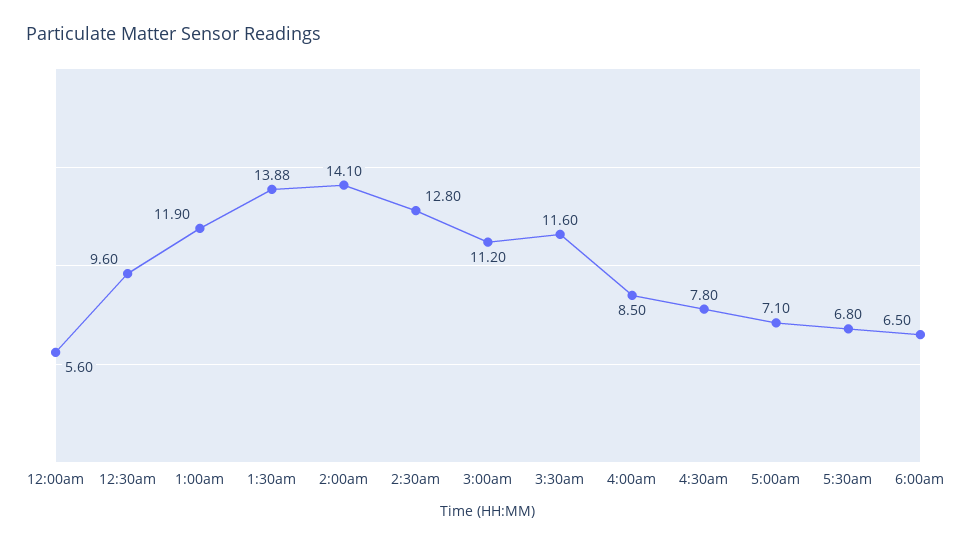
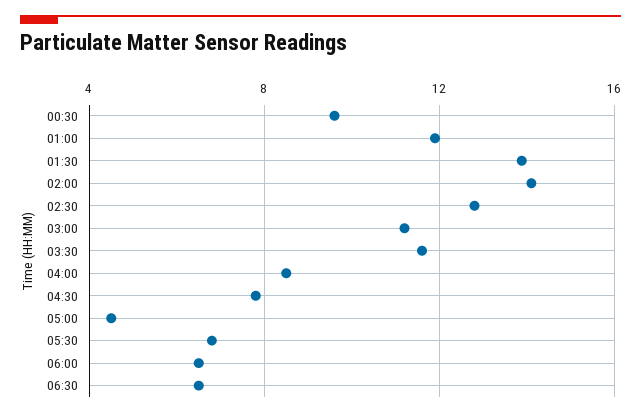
12:00am: 5.6 -> none
5:00am: 7.1 -> 4.5
06:30: none -> 6.5

